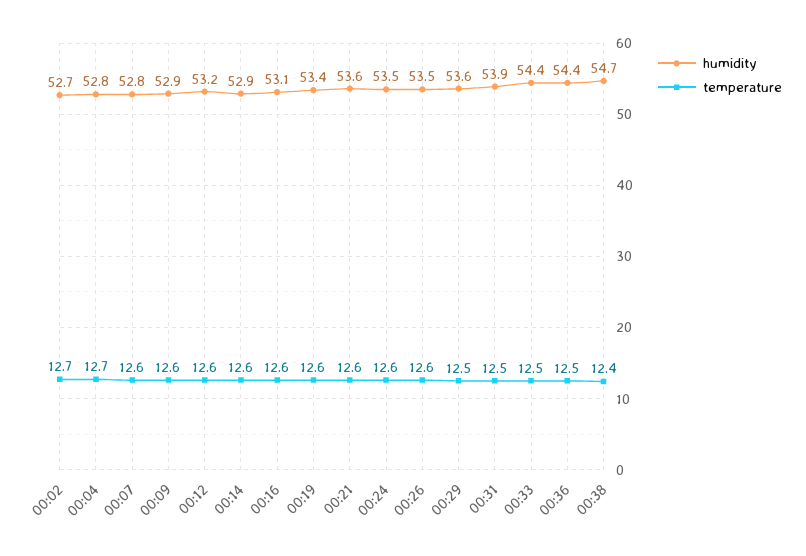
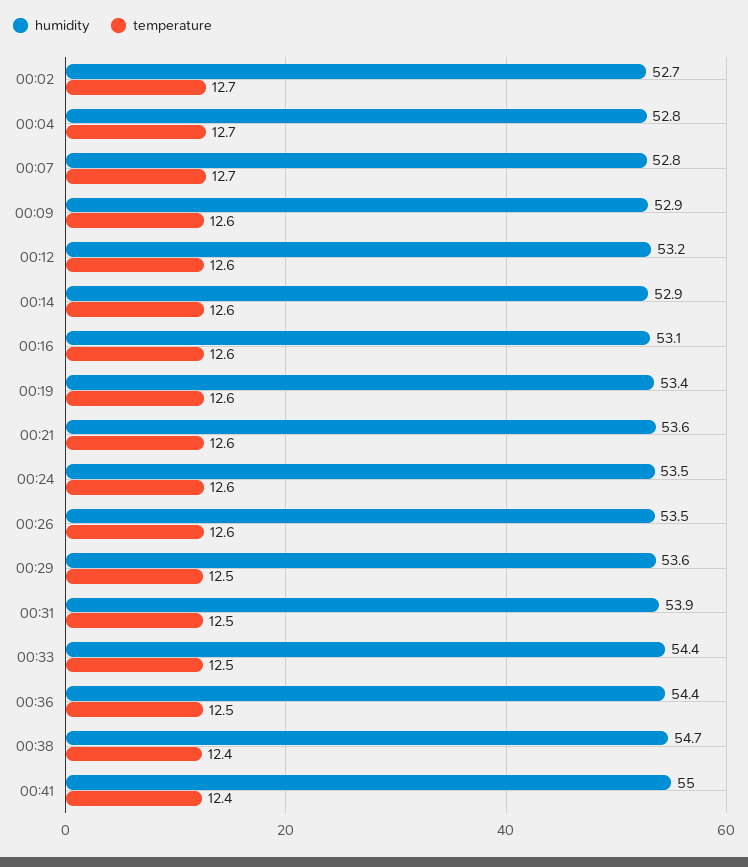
temperature, 00:07: 12.6 -> 12.7
humidity, 00:41: none -> 55
temperature, 00:41: none -> 12.4

